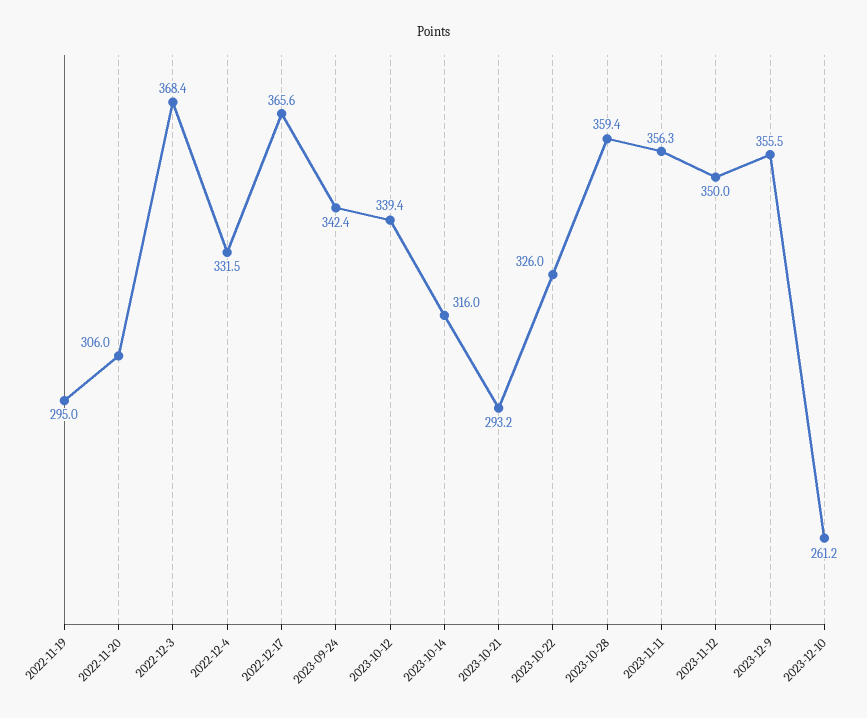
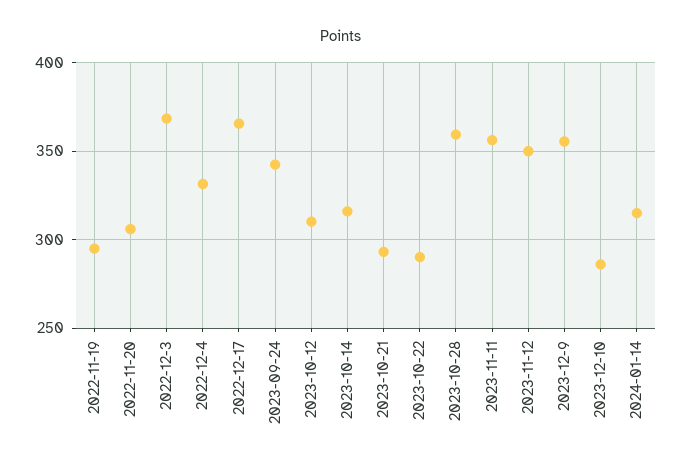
2023-10-12: 339.4 -> 310
2023-10-22: 326 -> 290
2023-12-10: 261.2 -> 285
2024-01-14: none -> 315

